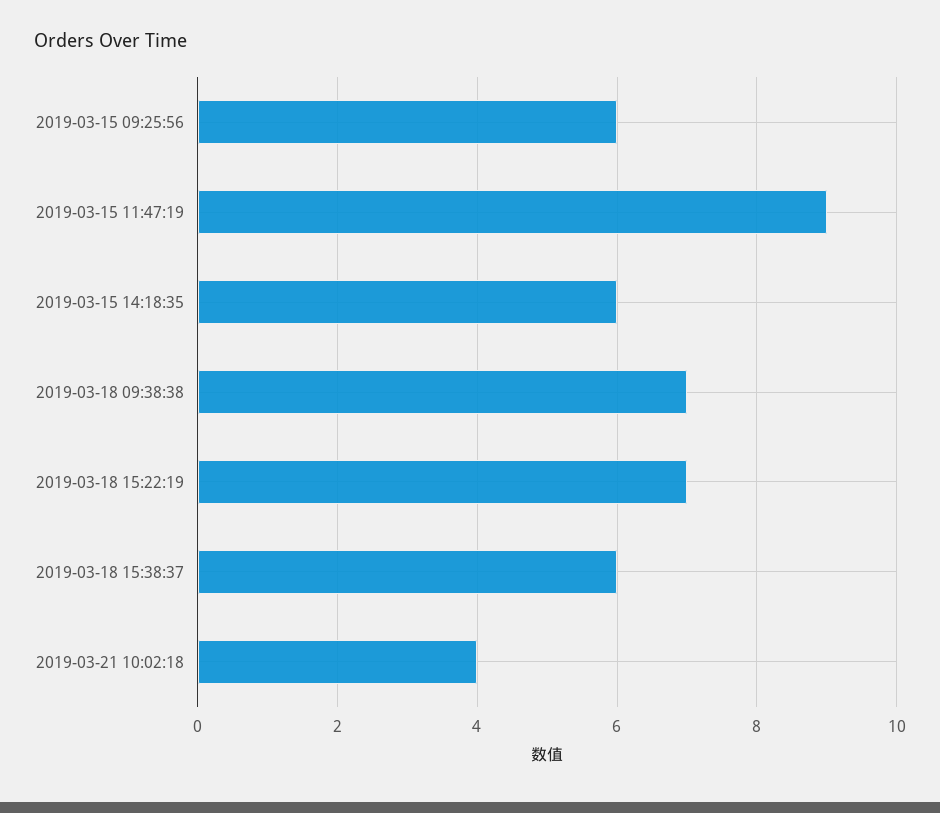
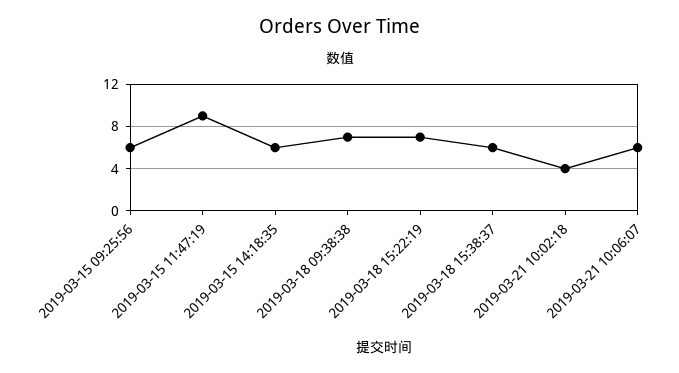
2019-03-21 10:06:07: none -> 6

